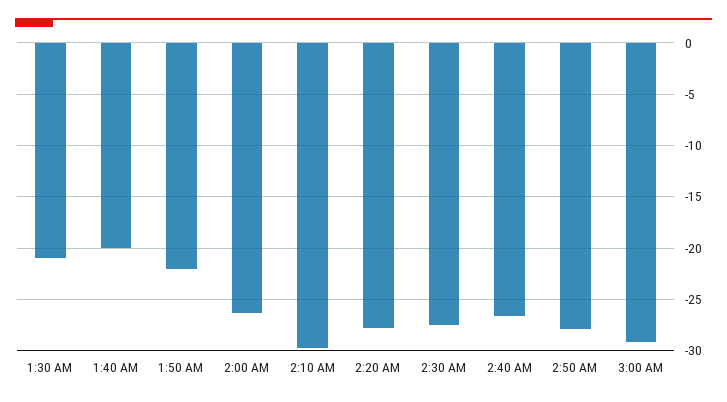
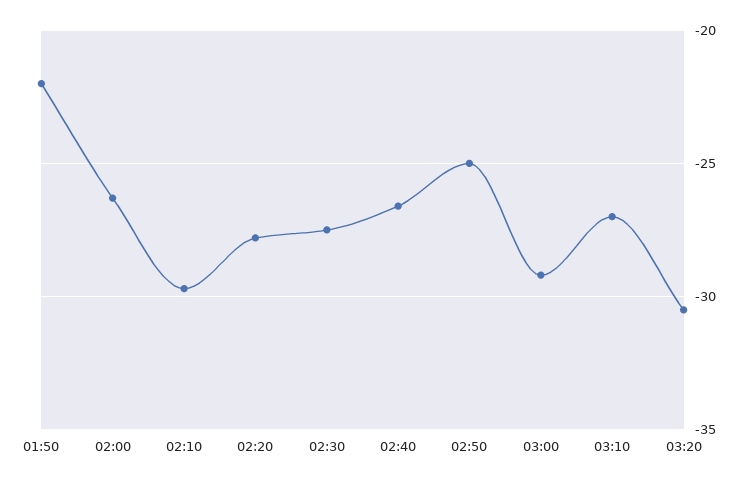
1:30 AM: -21 -> none
1:40 AM: -20 -> none
2:50 AM: -28 -> -25
03:10: none -> -27
03:20: none -> -30.5

